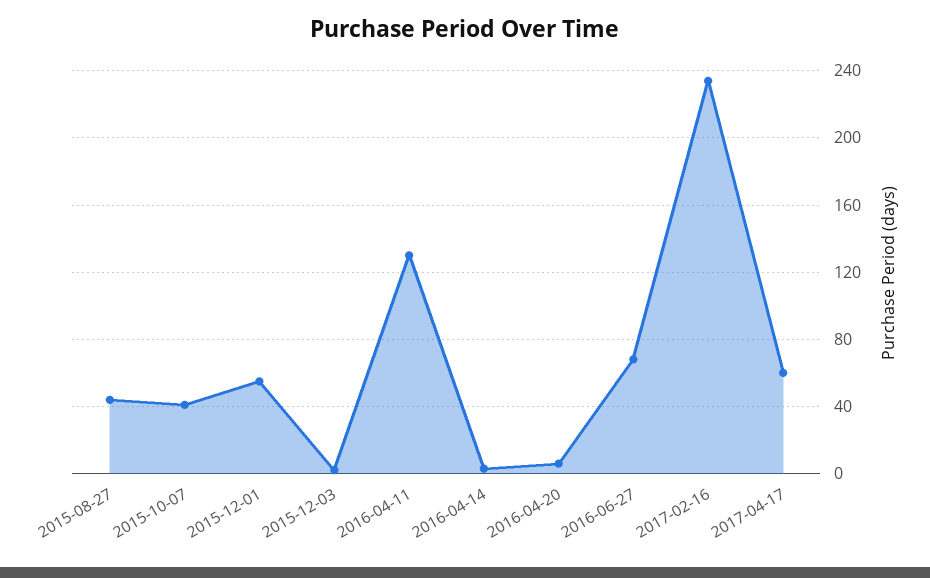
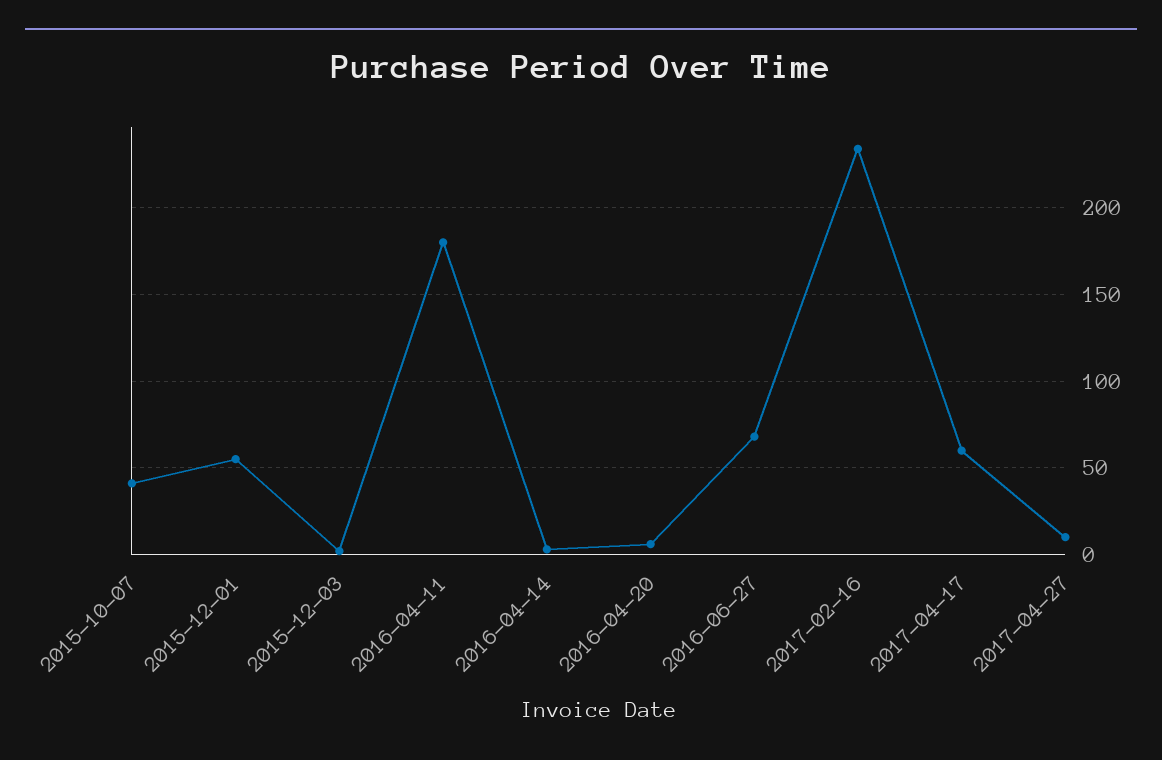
2015-08-27: 45 -> none
2016-04-11: 130 -> 180
2017-04-27: none -> 10

